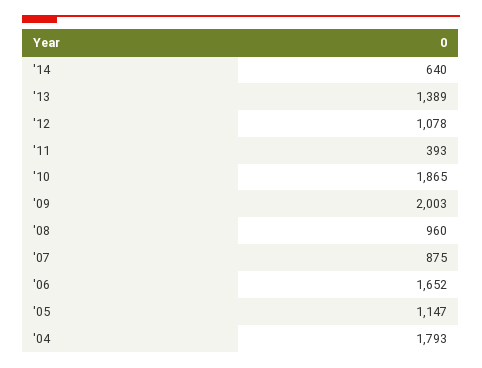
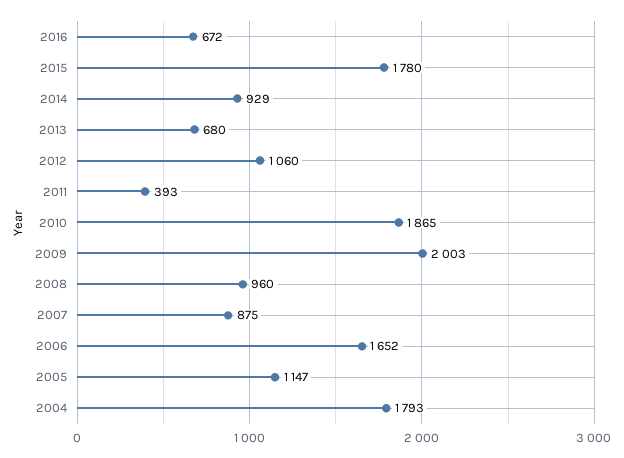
'14: 640 -> 929
'13: 1389 -> 680
'12: 1078 -> 1060
2016: none -> 672
2015: none -> 1780

